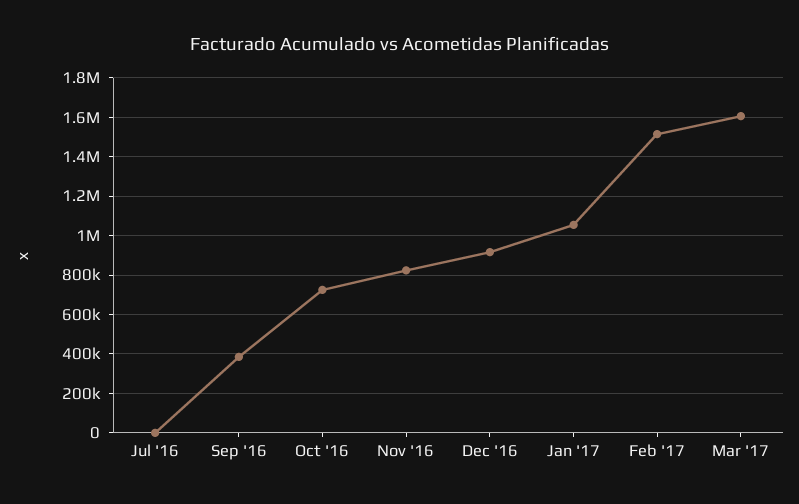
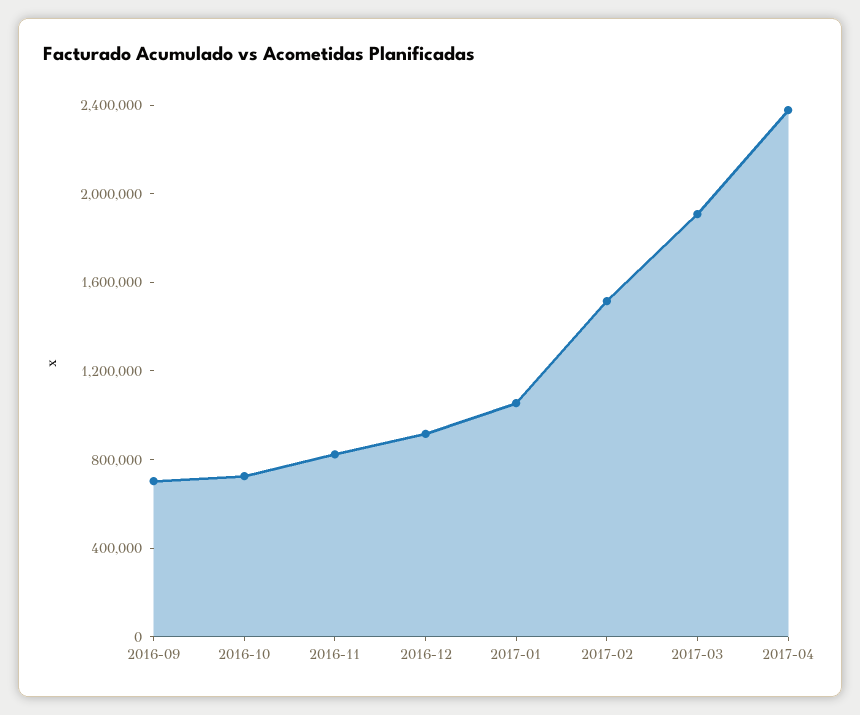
Jul '16: 0 -> none
Sep '16: 400000 -> 700000
Mar '17: 1600000 -> 1900000
2017-04: none -> 2400000

